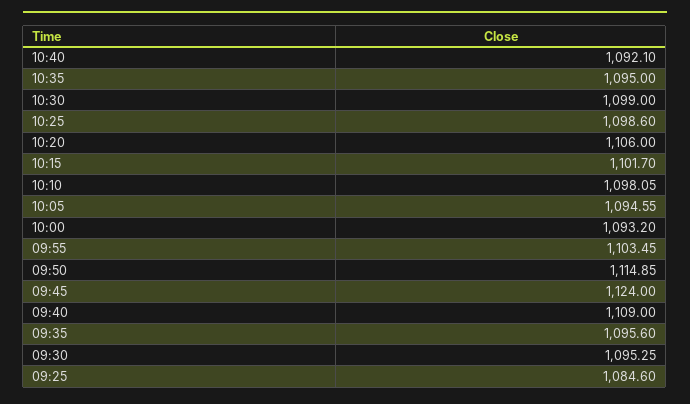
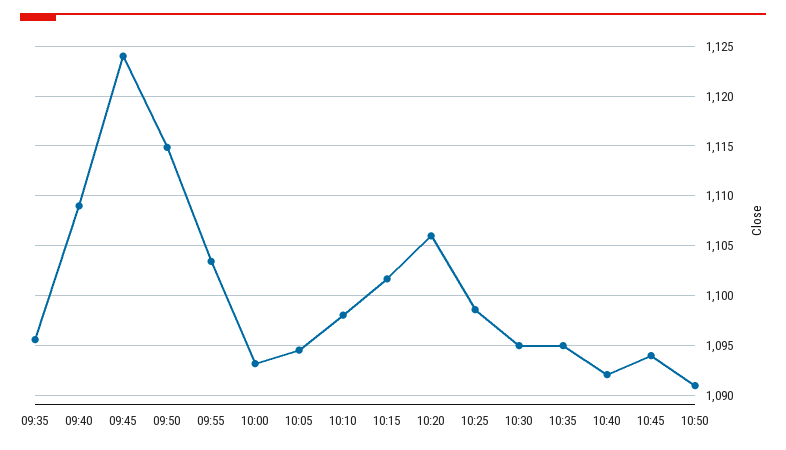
10:30: 1099 -> 1095
09:30: 1095.25 -> none
09:25: 1084.6 -> none
10:45: none -> 1094
10:50: none -> 1091

